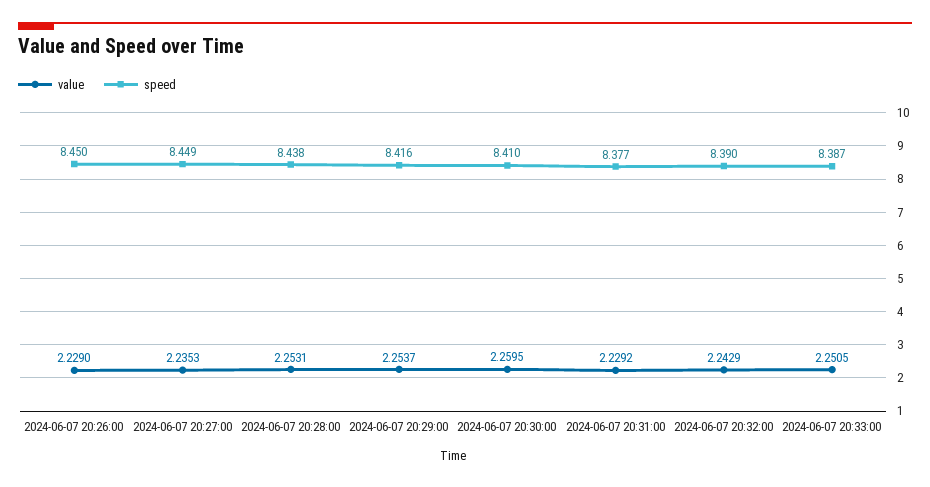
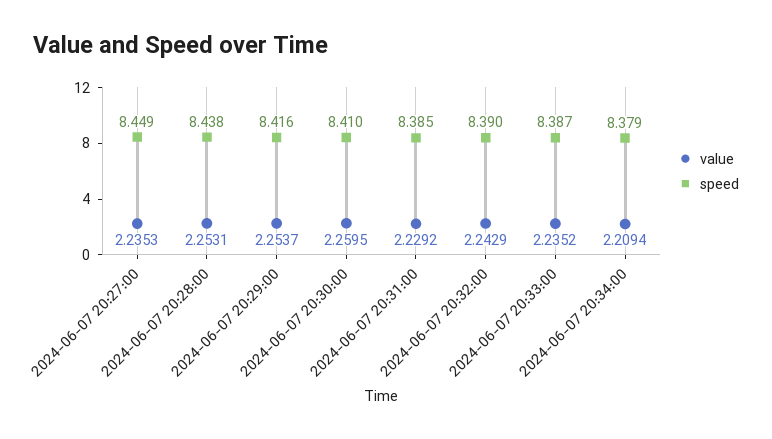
value, 2024-06-07 20:26:00: 2.229 -> none
speed, 2024-06-07 20:26:00: 8.45 -> none
speed, 2024-06-07 20:31:00: 8.377 -> 8.385
value, 2024-06-07 20:33:00: 2.2505 -> 2.2352
value, 2024-06-07 20:34:00: none -> 2.2094
speed, 2024-06-07 20:34:00: none -> 8.379

